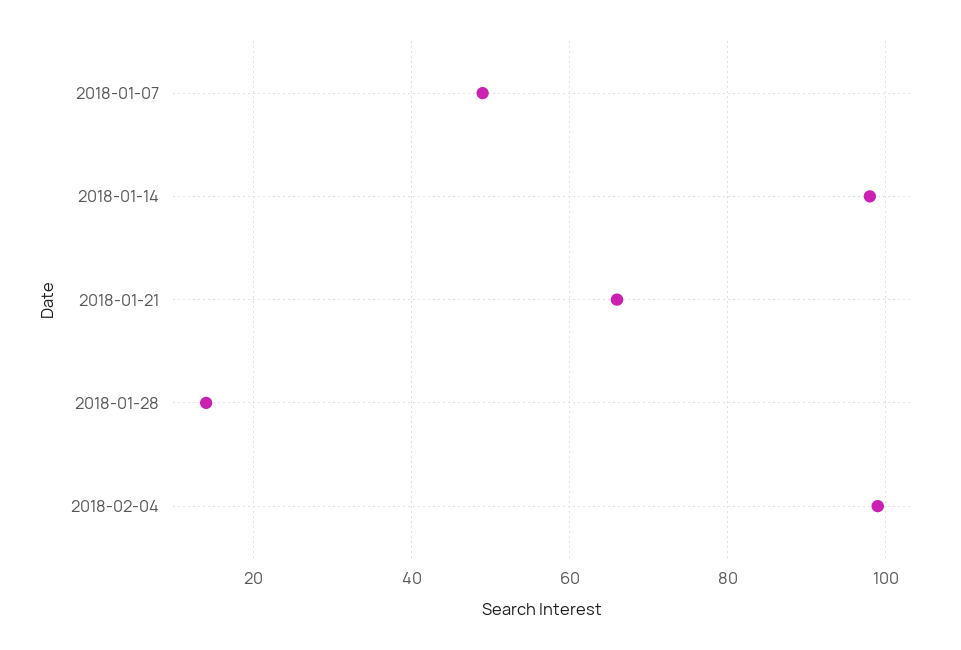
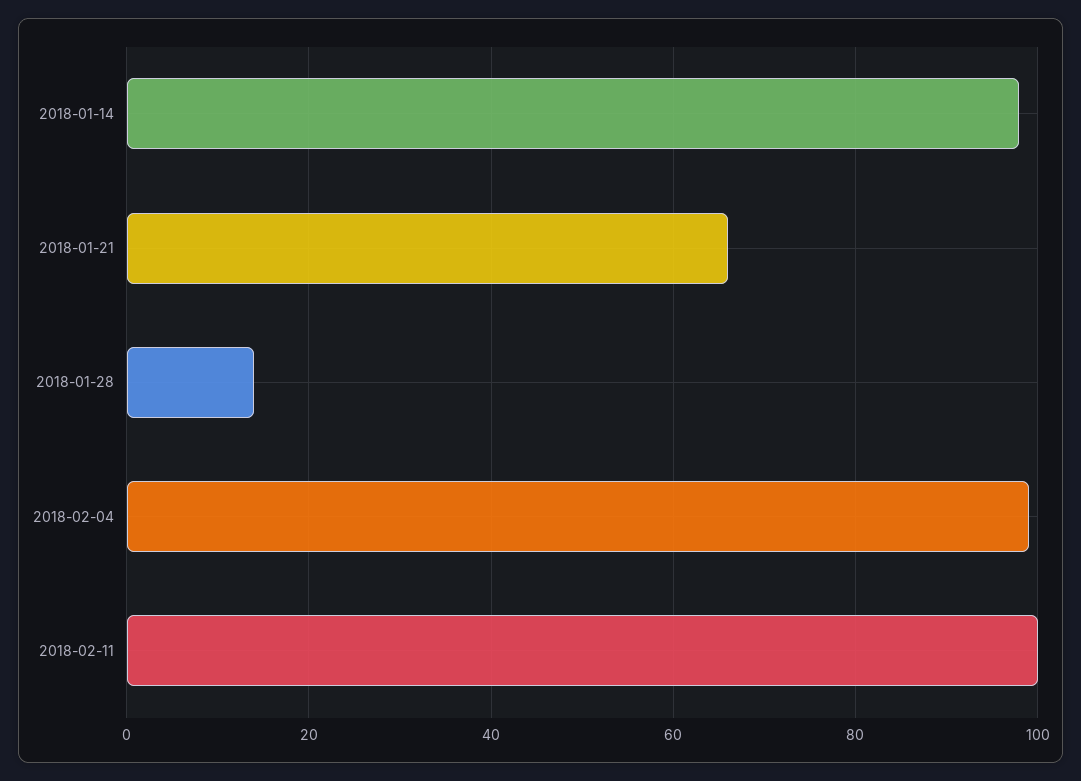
2018-01-07: 50 -> none
2018-02-11: none -> 100

